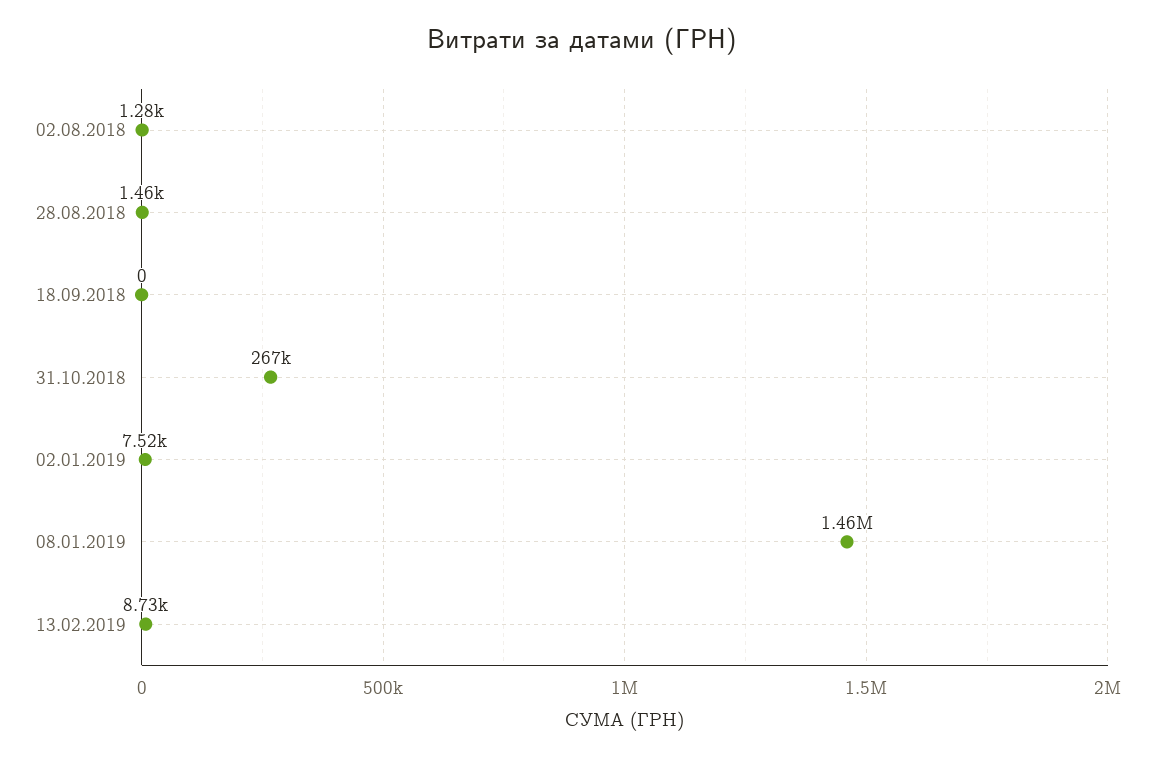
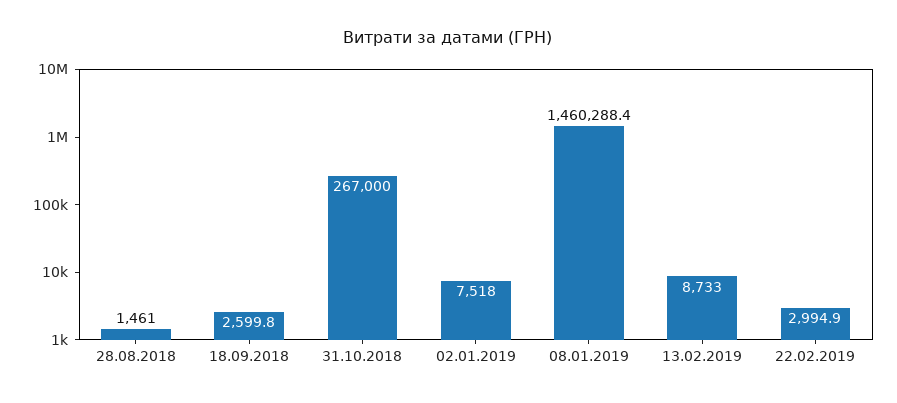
02.08.2018: 1280 -> none
18.09.2018: 0 -> 2599.8
22.02.2019: none -> 2994.9

